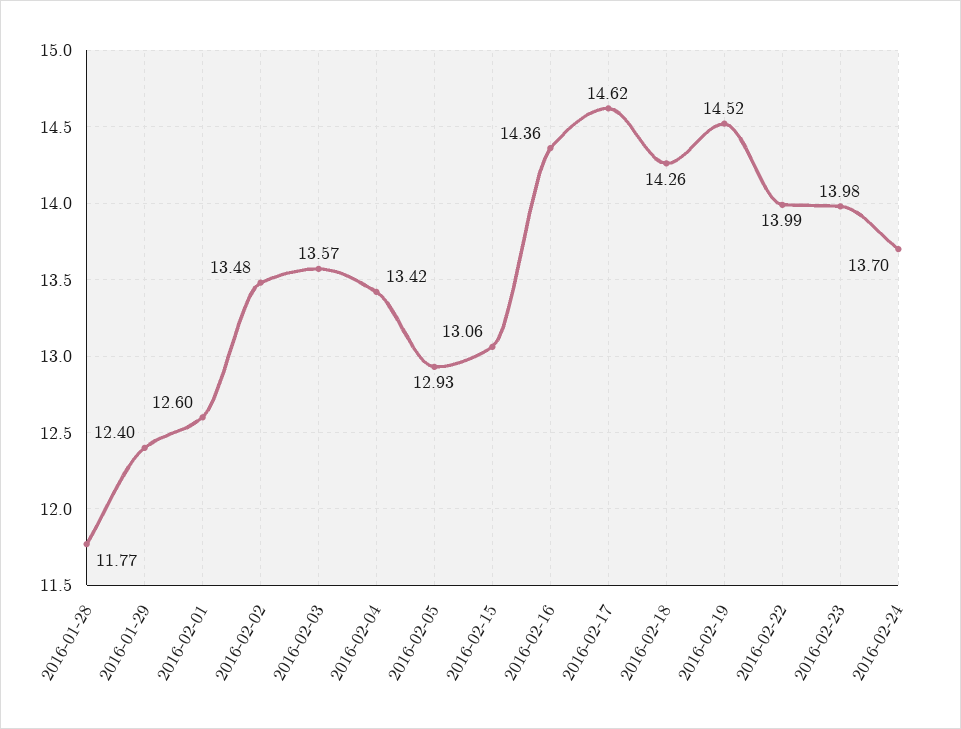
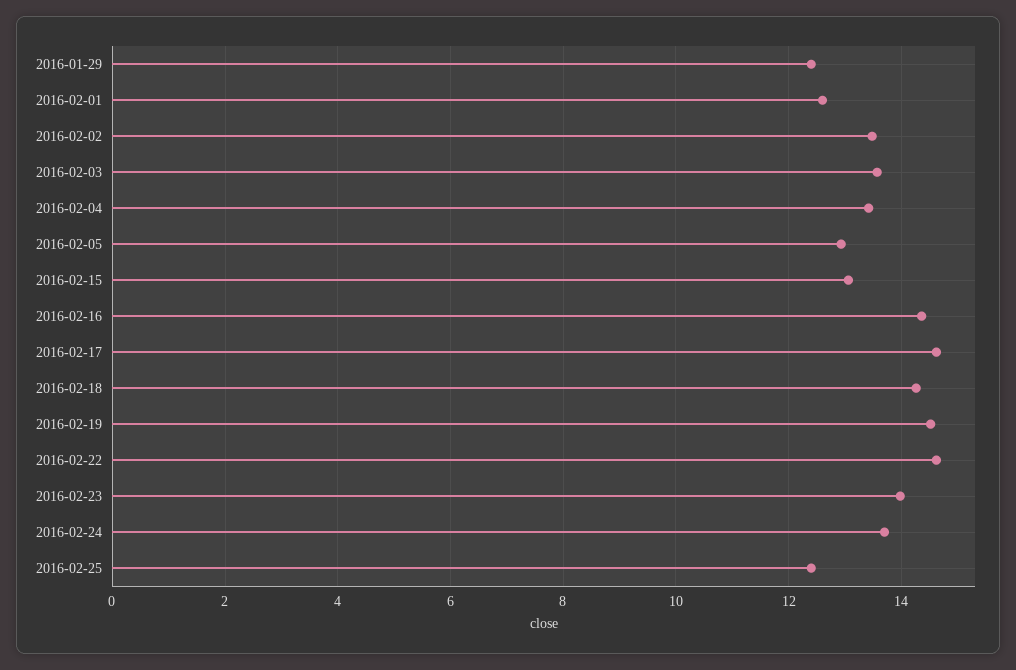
2016-01-28: 11.77 -> none
2016-02-22: 13.99 -> 14.6
2016-02-25: none -> 12.4

